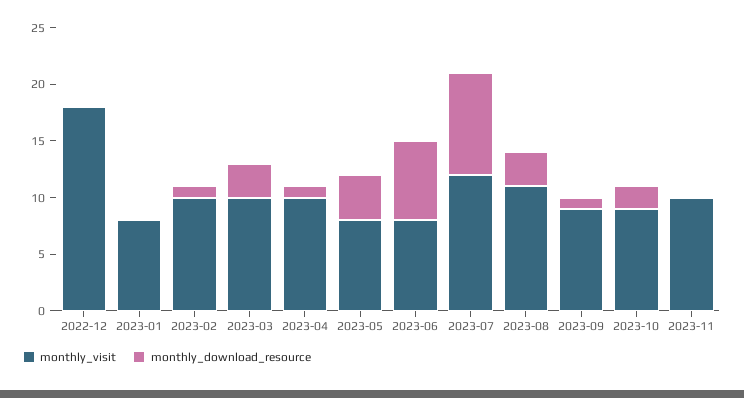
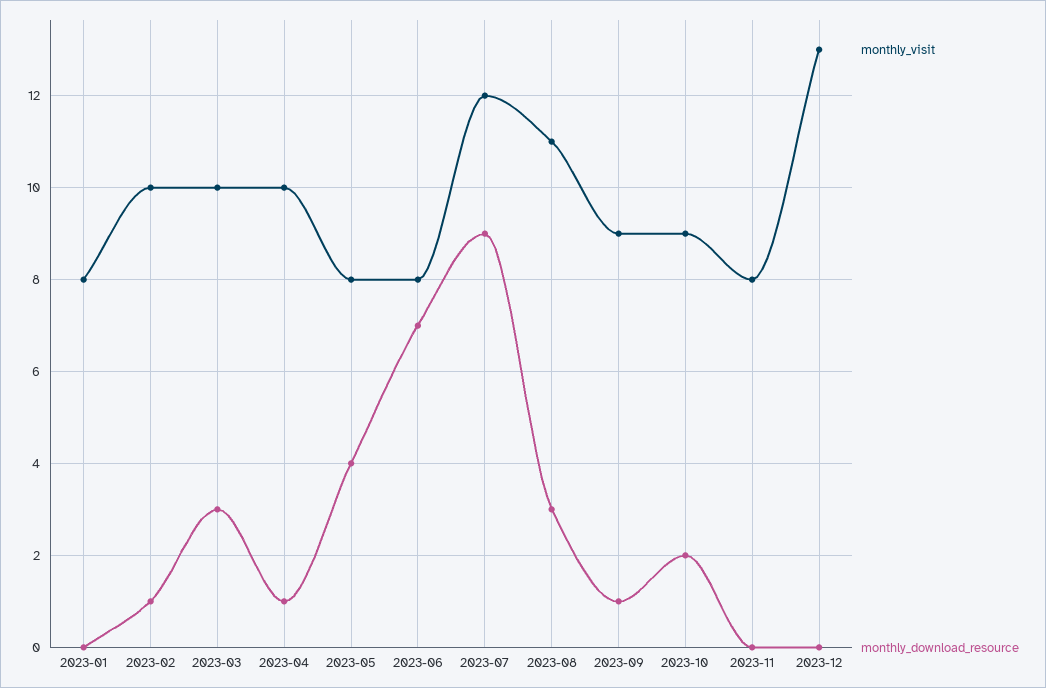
monthly_visit, 2022-12: 18 -> none
monthly_download_resource, 2022-12: 0 -> none
monthly_visit, 2023-11: 10 -> 8
monthly_visit, 2023-12: none -> 13
monthly_download_resource, 2023-12: none -> 0

